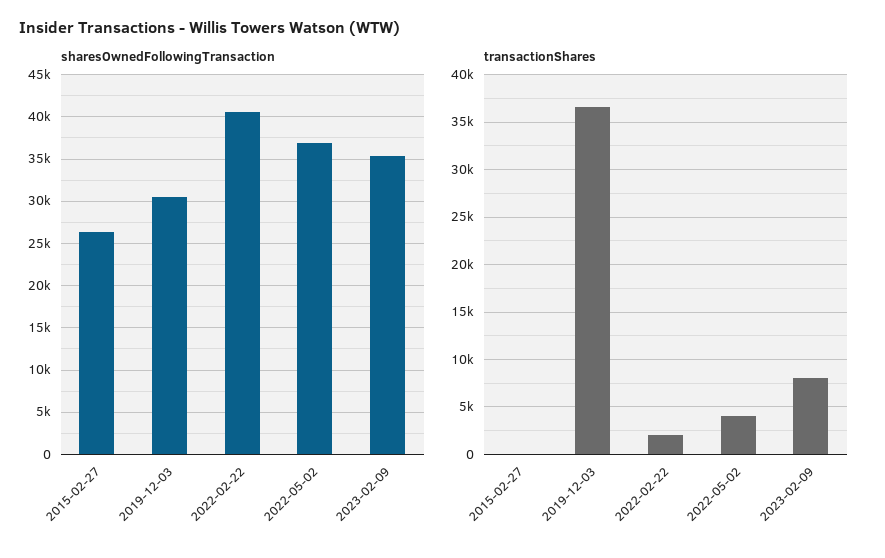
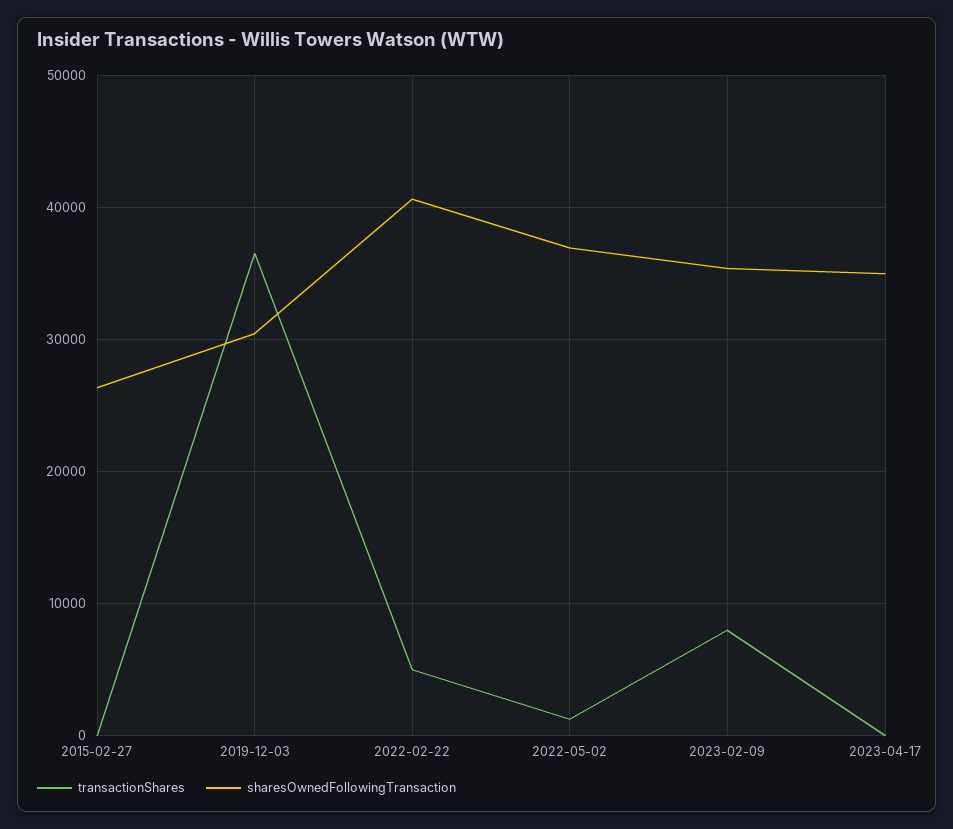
transactionShares, 2022-02-22: 2000 -> 5000
transactionShares, 2022-05-02: 4000 -> 1000
transactionShares, 2023-04-17: none -> 0
sharesOwnedFollowingTransaction, 2023-04-17: none -> 35000

